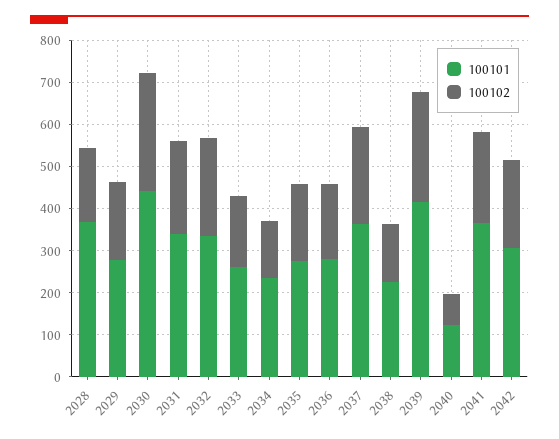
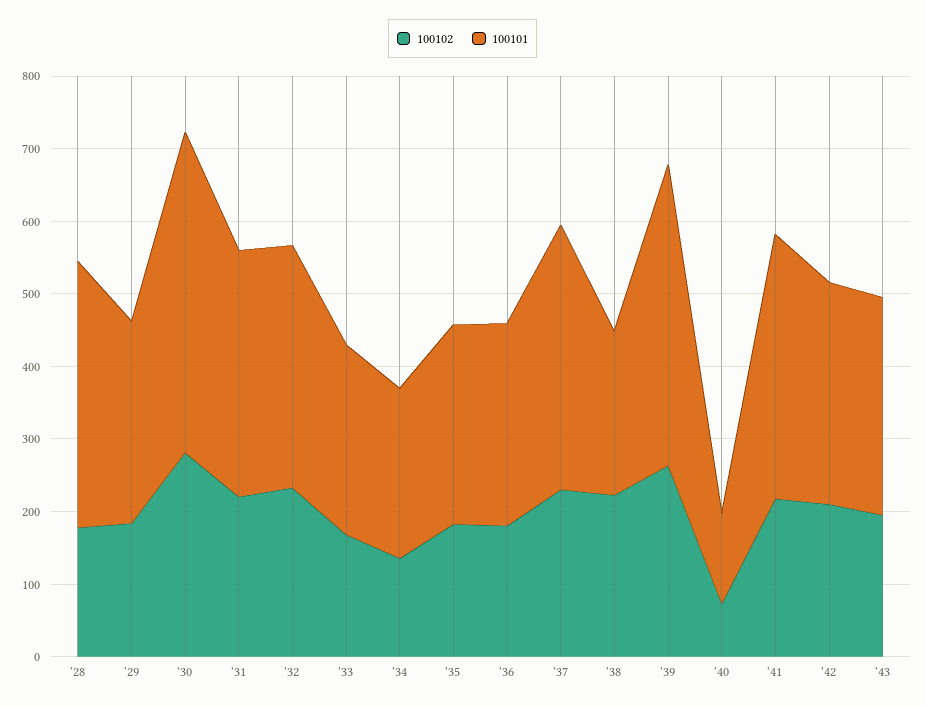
100102, 2038: 140 -> 220
100102, '43: none -> 200
100101, '43: none -> 300

